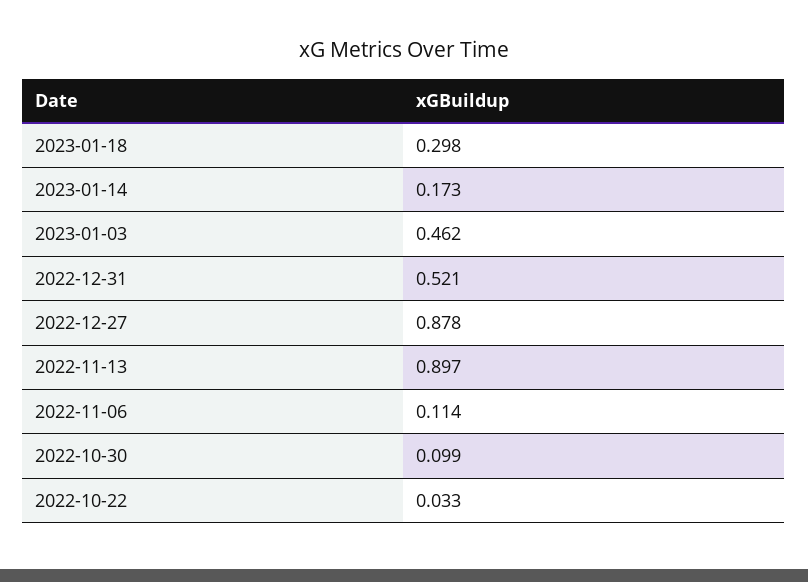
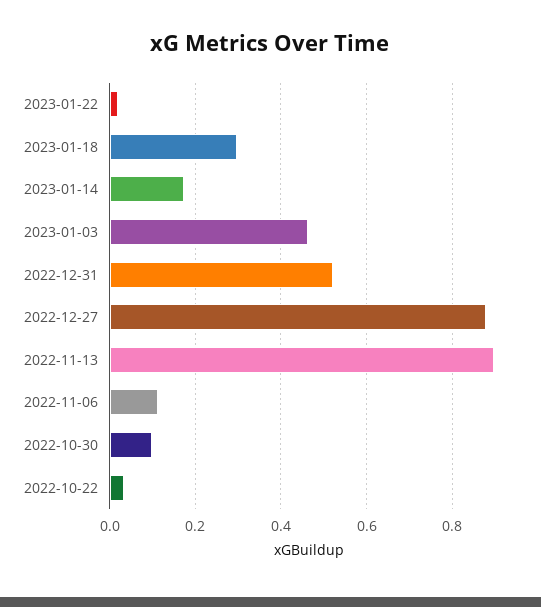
2023-01-22: none -> 0.02

